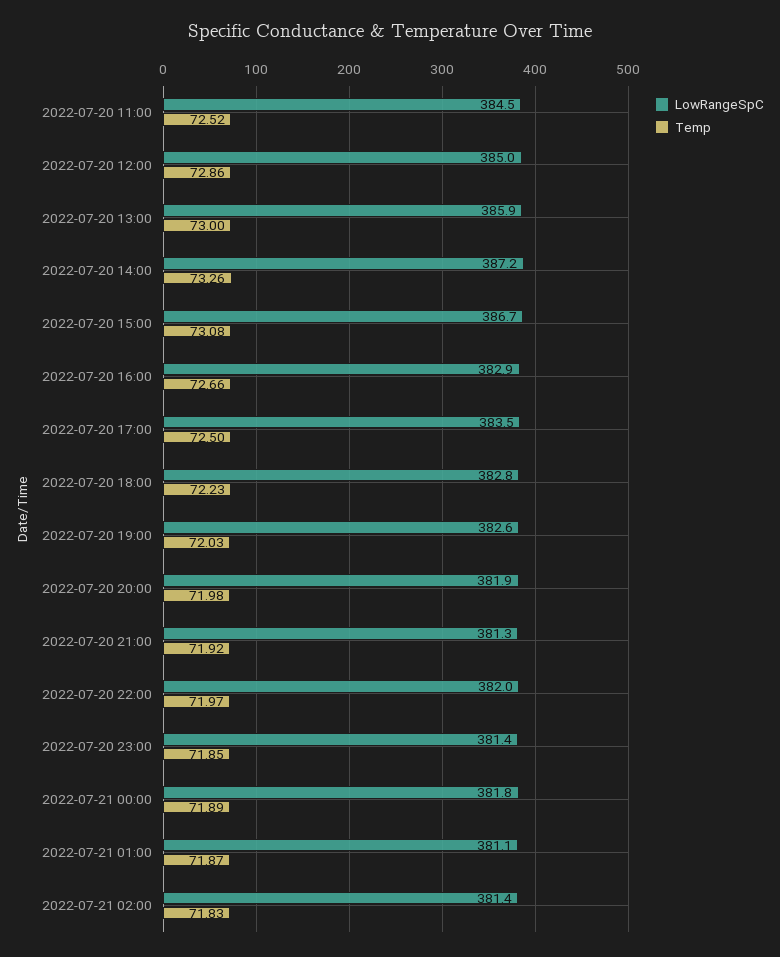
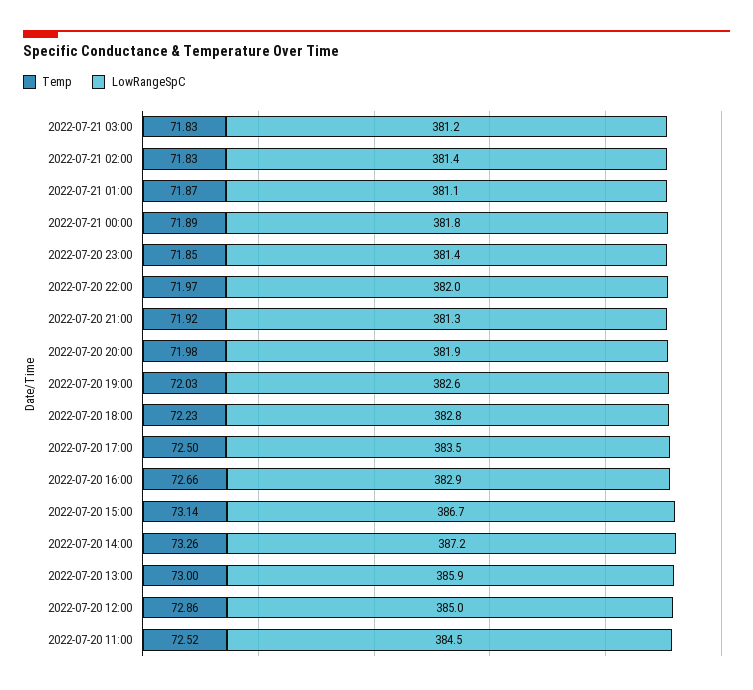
Temp, 2022-07-20 15:00: 73.08 -> 73.14
Temp, 2022-07-21 03:00: none -> 71.83
LowRangeSpC, 2022-07-21 03:00: none -> 381.2

